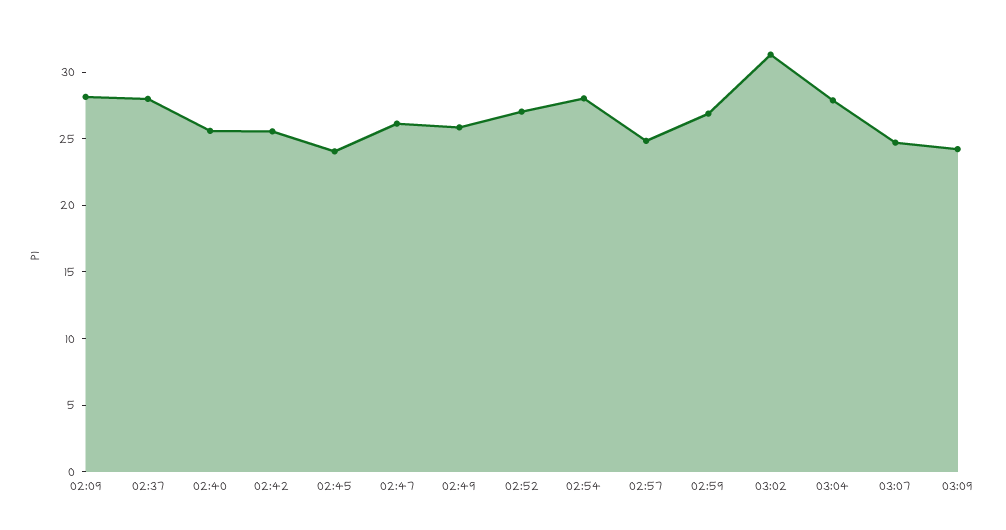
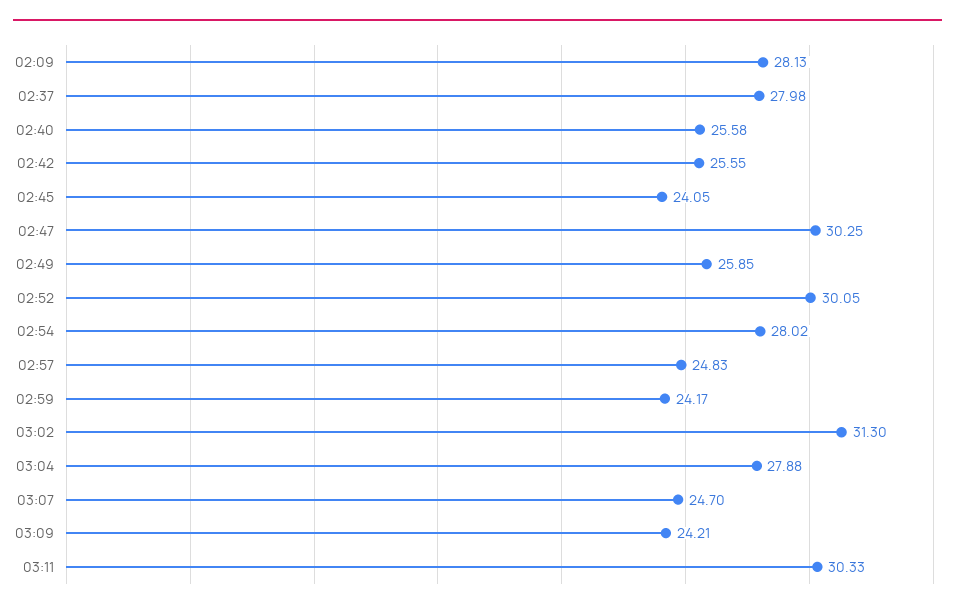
02:47: 26 -> 30.25
02:52: 27 -> 30.05
02:59: 27 -> 24.17
03:11: none -> 30.33

